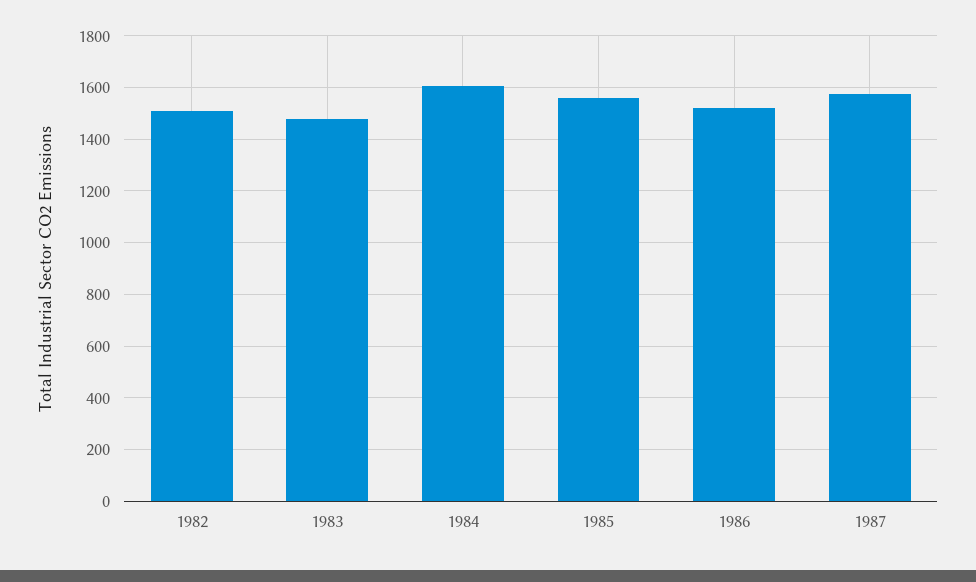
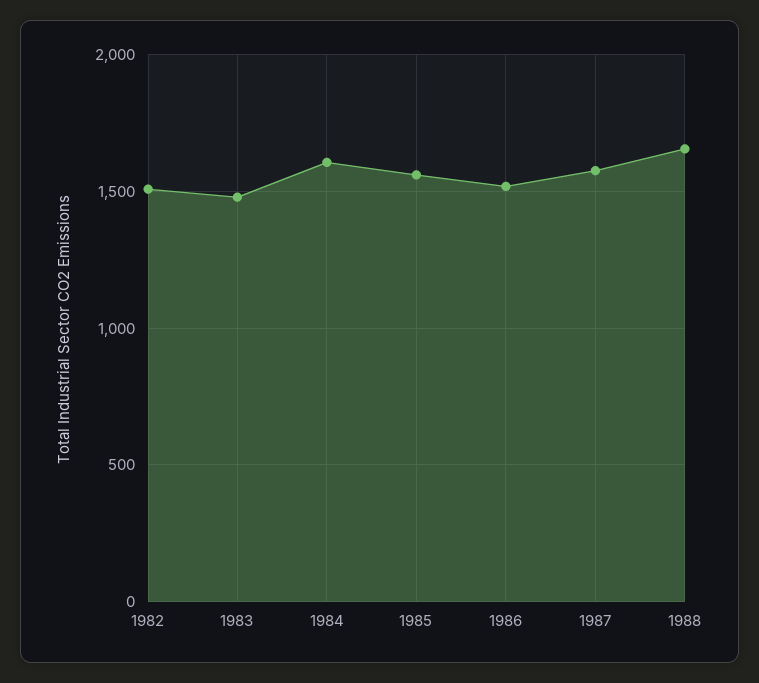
1988: none -> 1650

